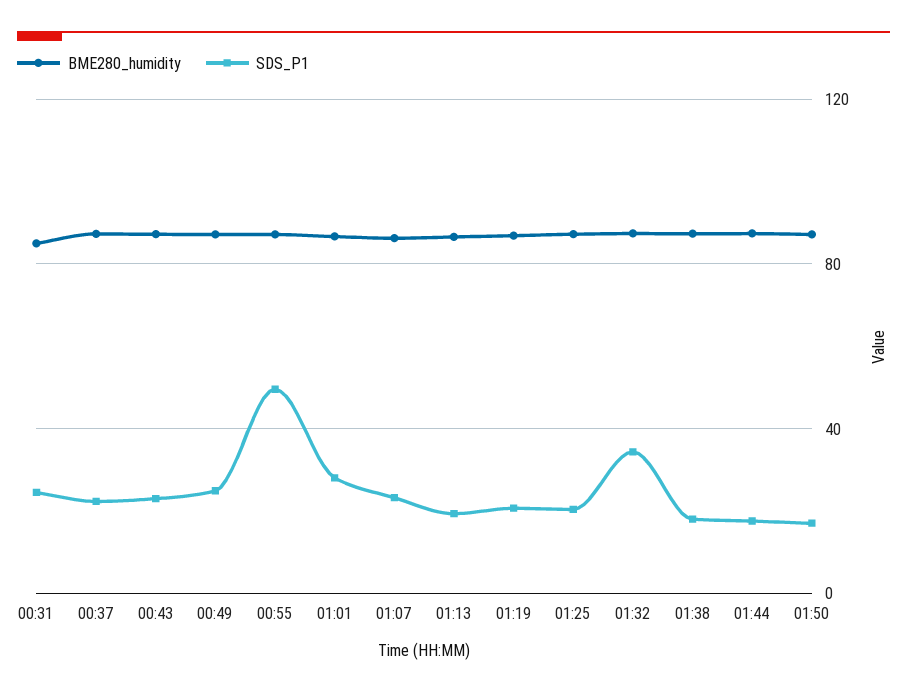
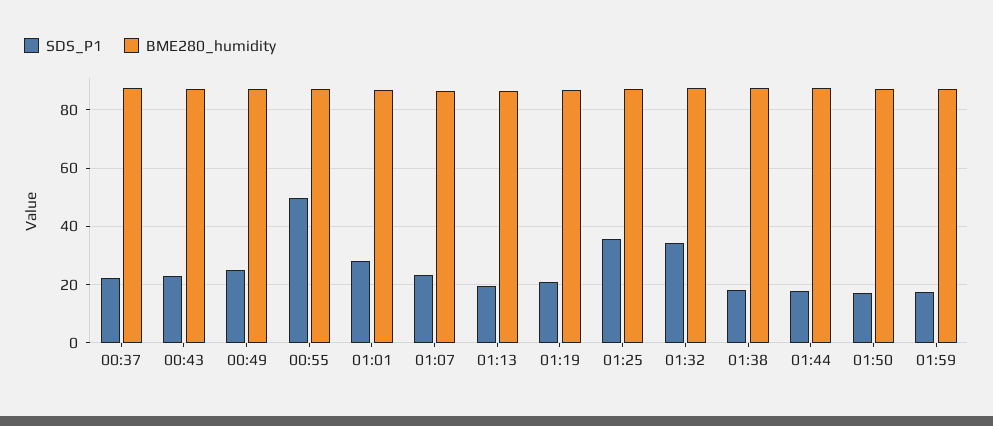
BME280_humidity, 00:31: 85 -> none
SDS_P1, 00:31: 25 -> none
SDS_P1, 01:25: 20 -> 35
SDS_P1, 01:59: none -> 17.5
BME280_humidity, 01:59: none -> 87.5

